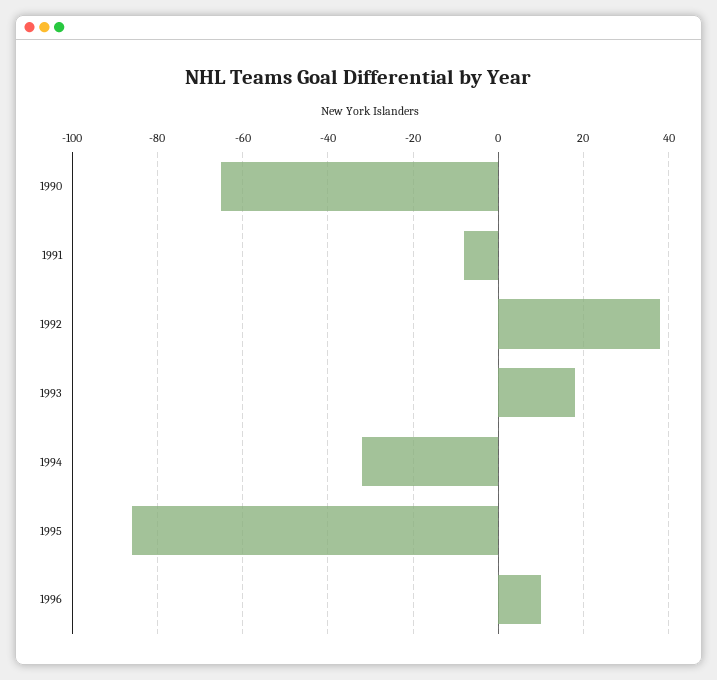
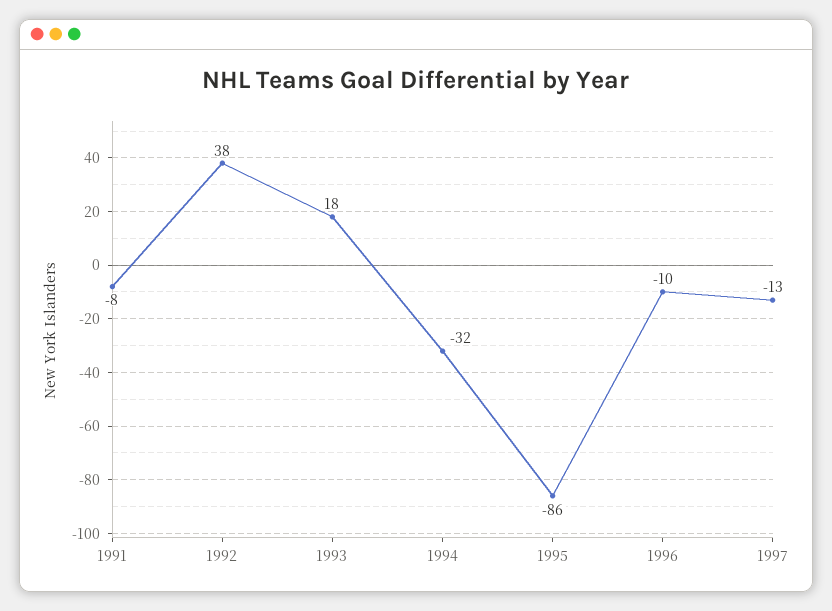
1990: -65 -> none
1996: 10 -> -10
1997: none -> -13

